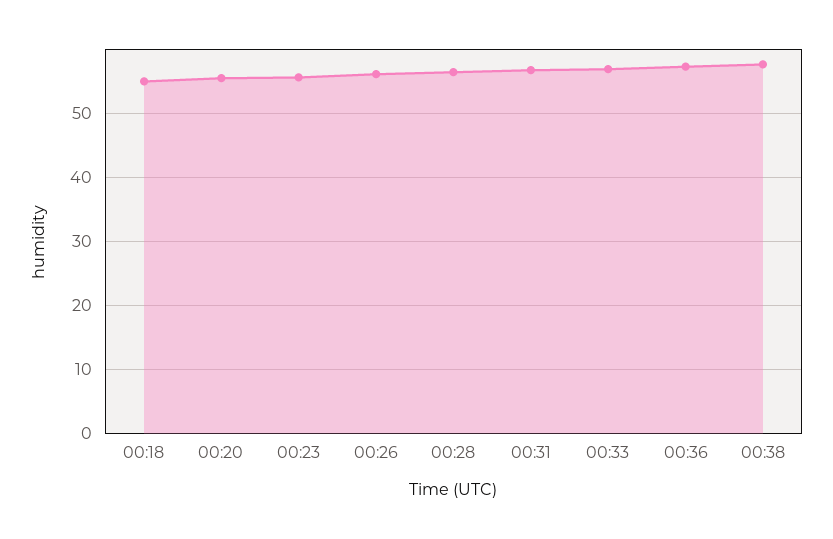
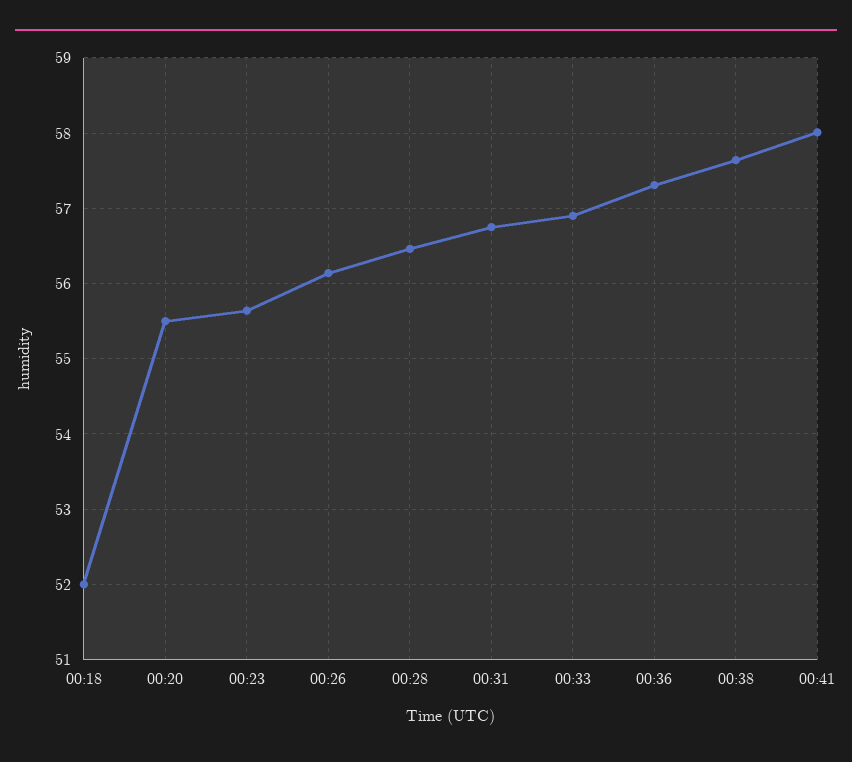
00:18: 55 -> 52
00:41: none -> 58

